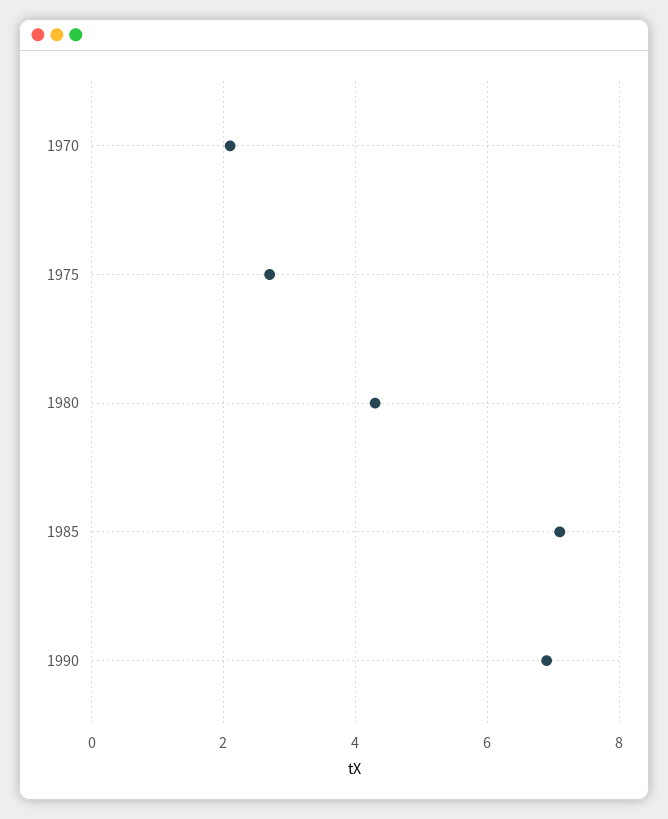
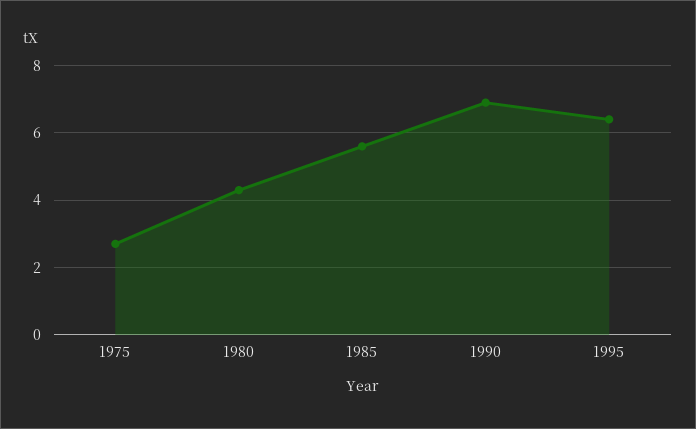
1970: 2 -> none
1985: 7 -> 5.5
1995: none -> 6.5

